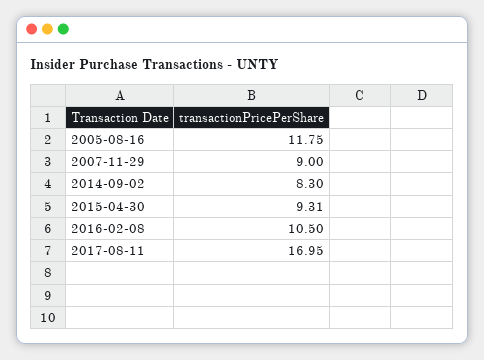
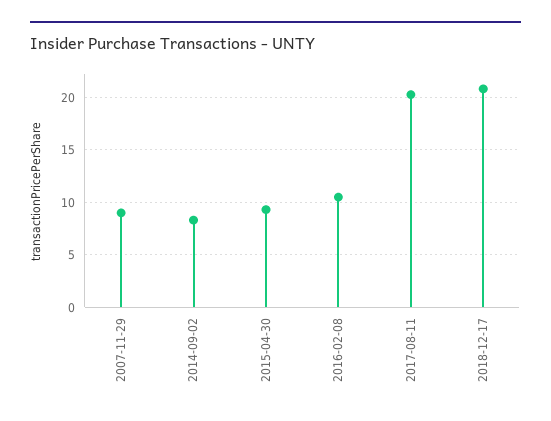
2005-08-16: 11.75 -> none
2017-08-11: 16.95 -> 20
2018-12-17: none -> 21

